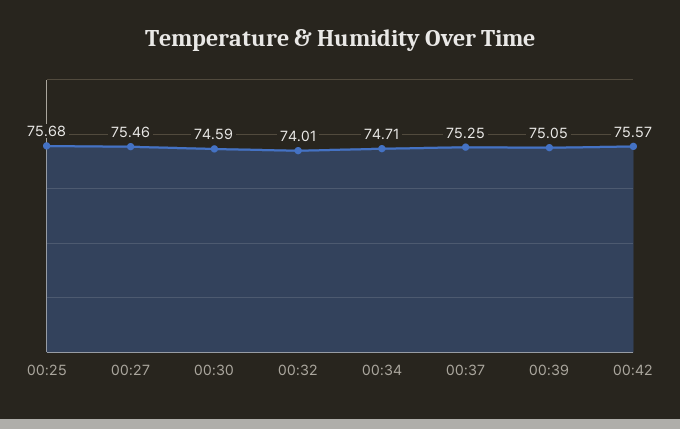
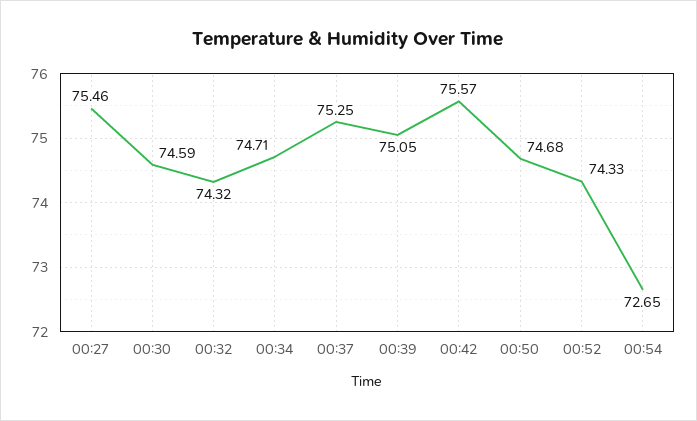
00:25: 75.68 -> none
00:32: 74.01 -> 74.32
00:50: none -> 74.68
00:52: none -> 74.33
00:54: none -> 72.65

